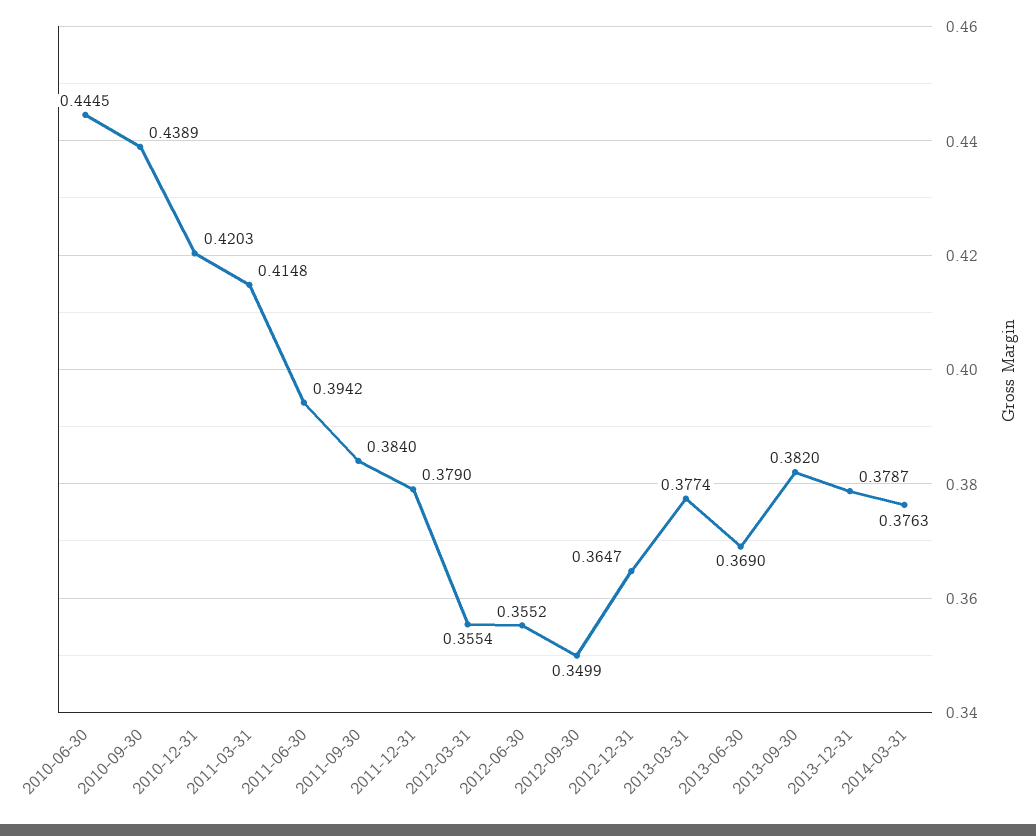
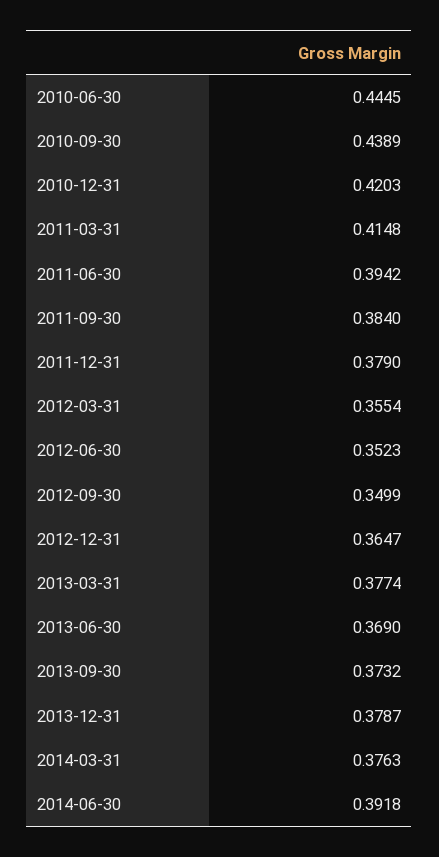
2012-06-30: 0.3552 -> 0.3523
2013-09-30: 0.382 -> 0.3732
2014-06-30: none -> 0.3918

